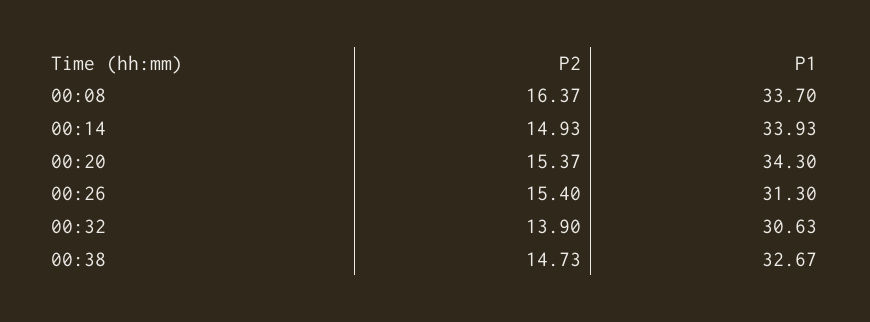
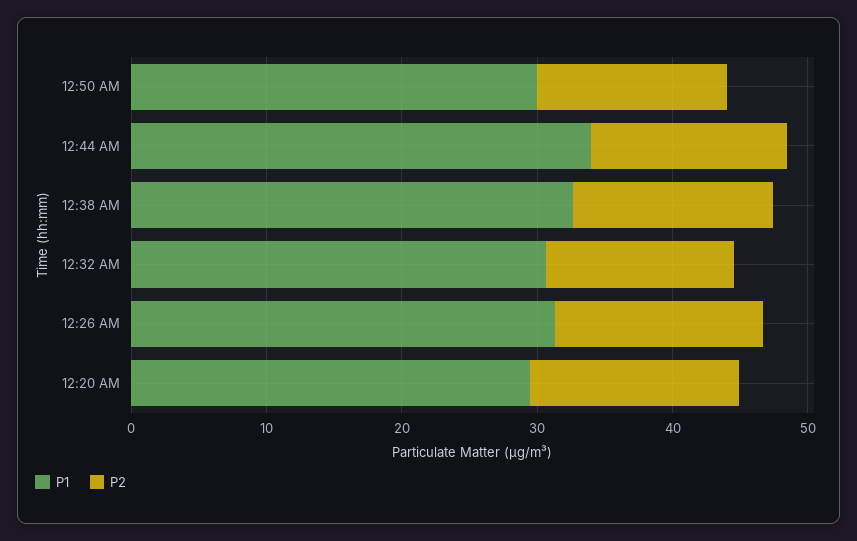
P2, 00:08: 16.37 -> none
P1, 00:08: 33.7 -> none
P2, 00:14: 14.93 -> none
P1, 00:14: 33.93 -> none
P1, 00:20: 34.3 -> 30
P1, 12:50 AM: none -> 30
P2, 12:50 AM: none -> 14
P1, 12:44 AM: none -> 34
P2, 12:44 AM: none -> 14

